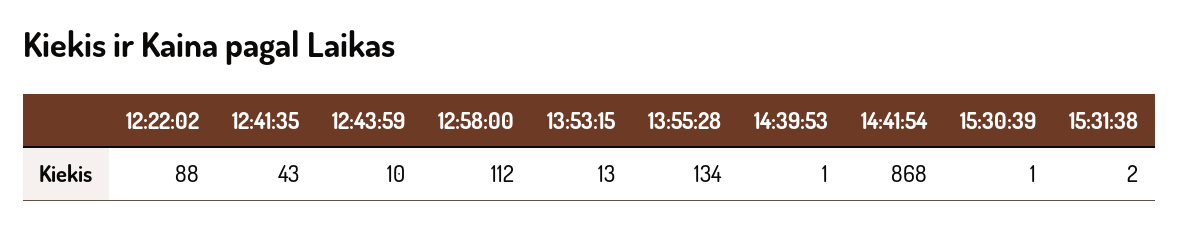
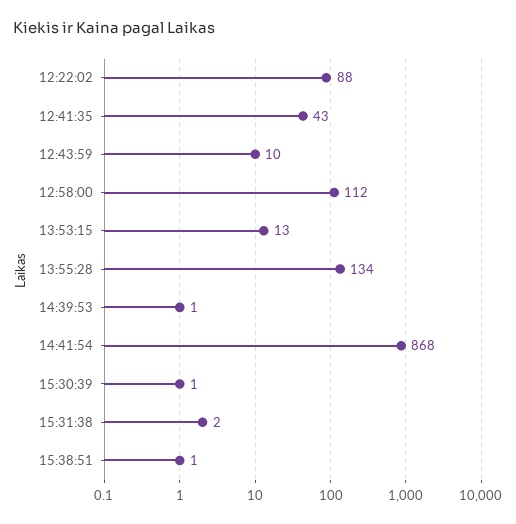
15:38:51: none -> 1

